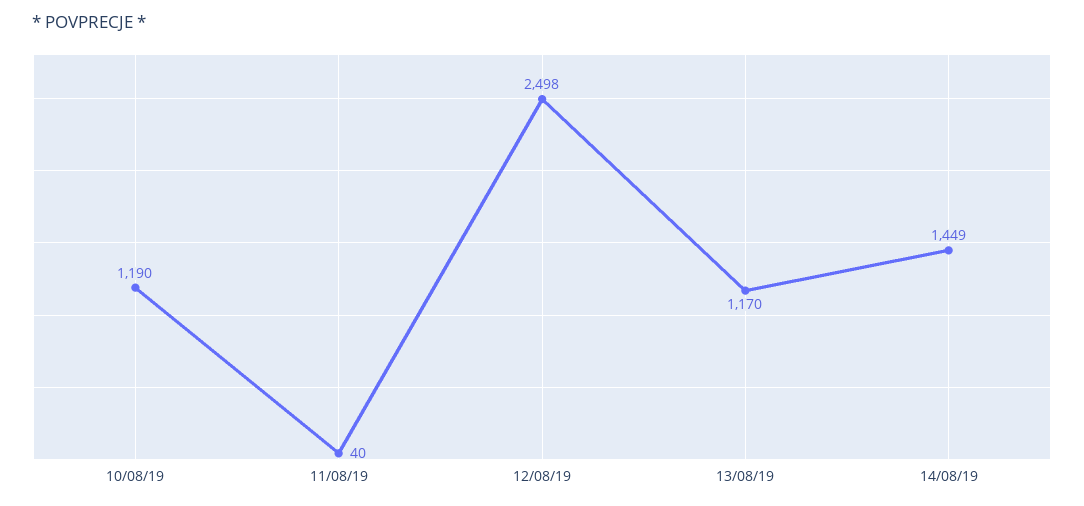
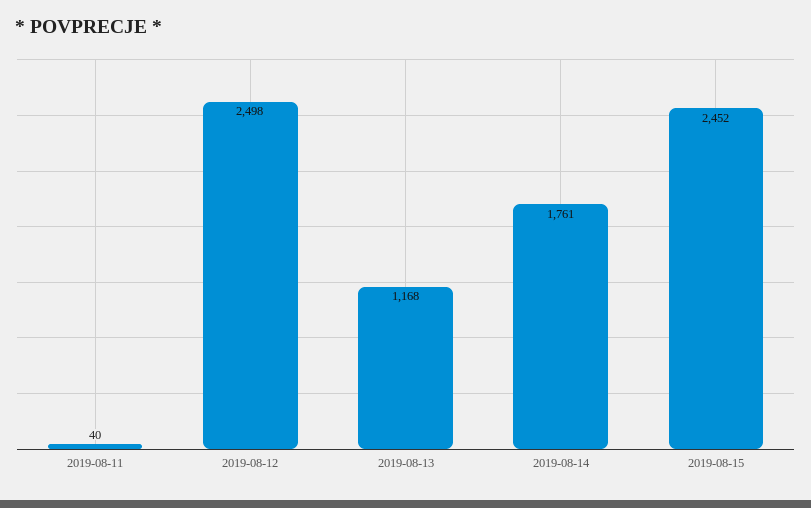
10/08/19: 1190 -> none
13/08/19: 1170 -> 1168
14/08/19: 1449 -> 1761
2019-08-15: none -> 2452

